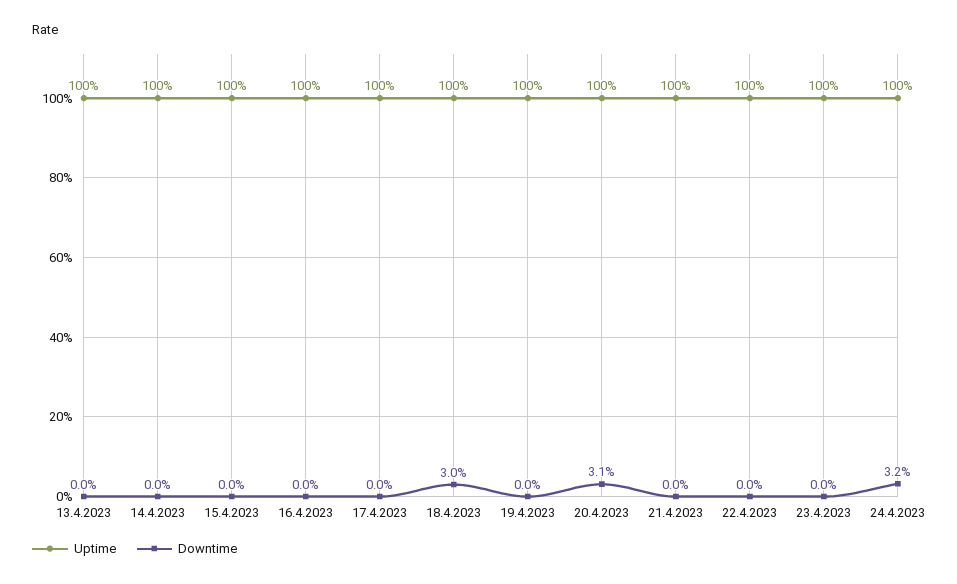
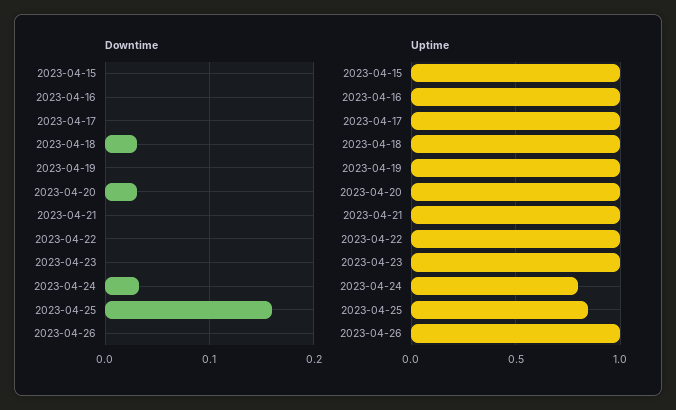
Uptime, 13.4.2023: 1 -> none
Downtime, 13.4.2023: 0 -> none
Uptime, 14.4.2023: 1 -> none
Downtime, 14.4.2023: 0 -> none
Uptime, 24.4.2023: 1 -> 0.8
Downtime, 2023-04-25: none -> 0.16
Downtime, 2023-04-26: none -> 0
Uptime, 2023-04-25: none -> 0.85
Uptime, 2023-04-26: none -> 1

